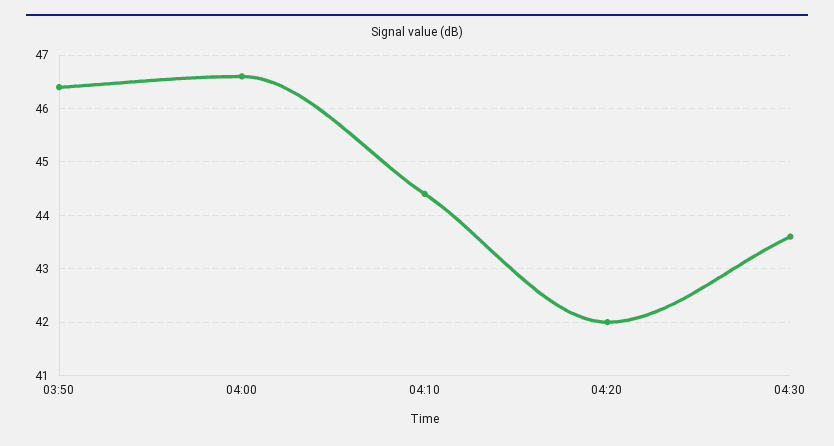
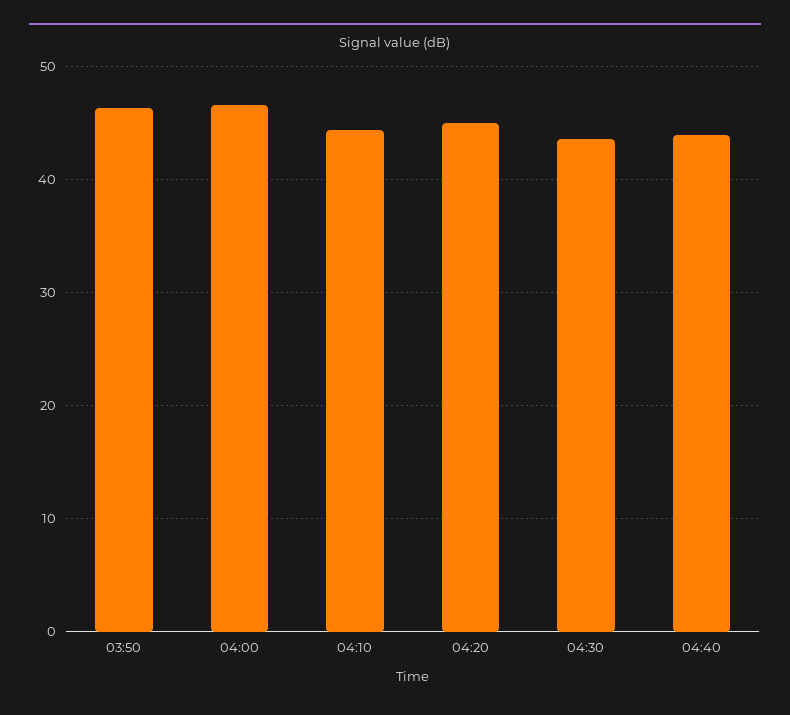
04:20: 42 -> 45
04:40: none -> 44

